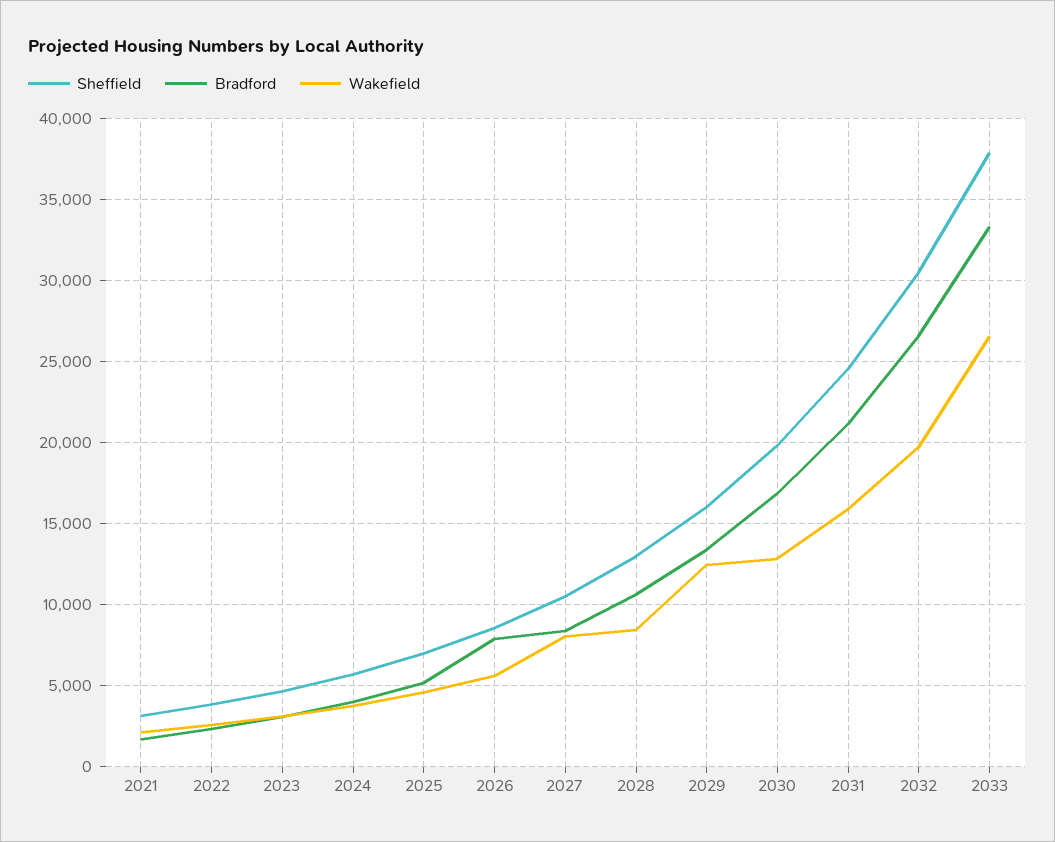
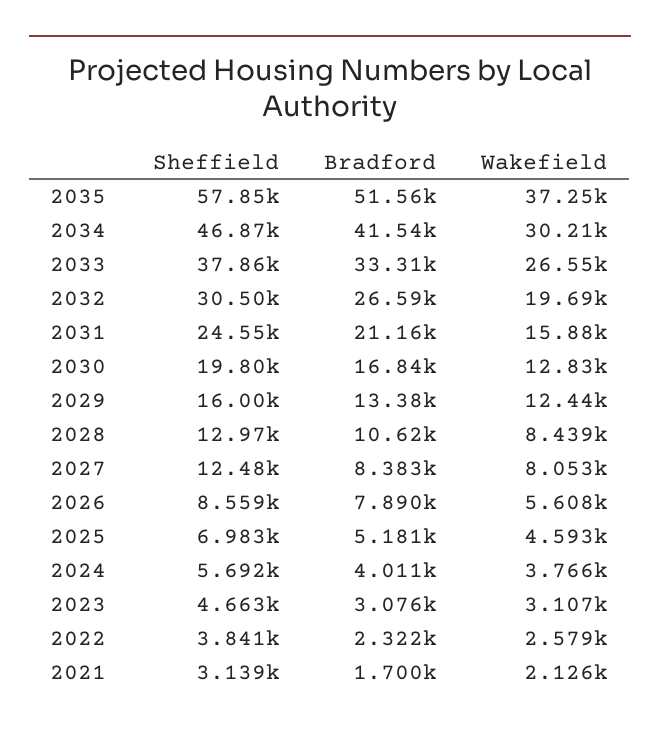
Sheffield, 2027: 10500 -> 12480
Sheffield, 2035: none -> 57850
Bradford, 2035: none -> 51560
Wakefield, 2035: none -> 37250
Sheffield, 2034: none -> 46870
Bradford, 2034: none -> 41540
Wakefield, 2034: none -> 30210

